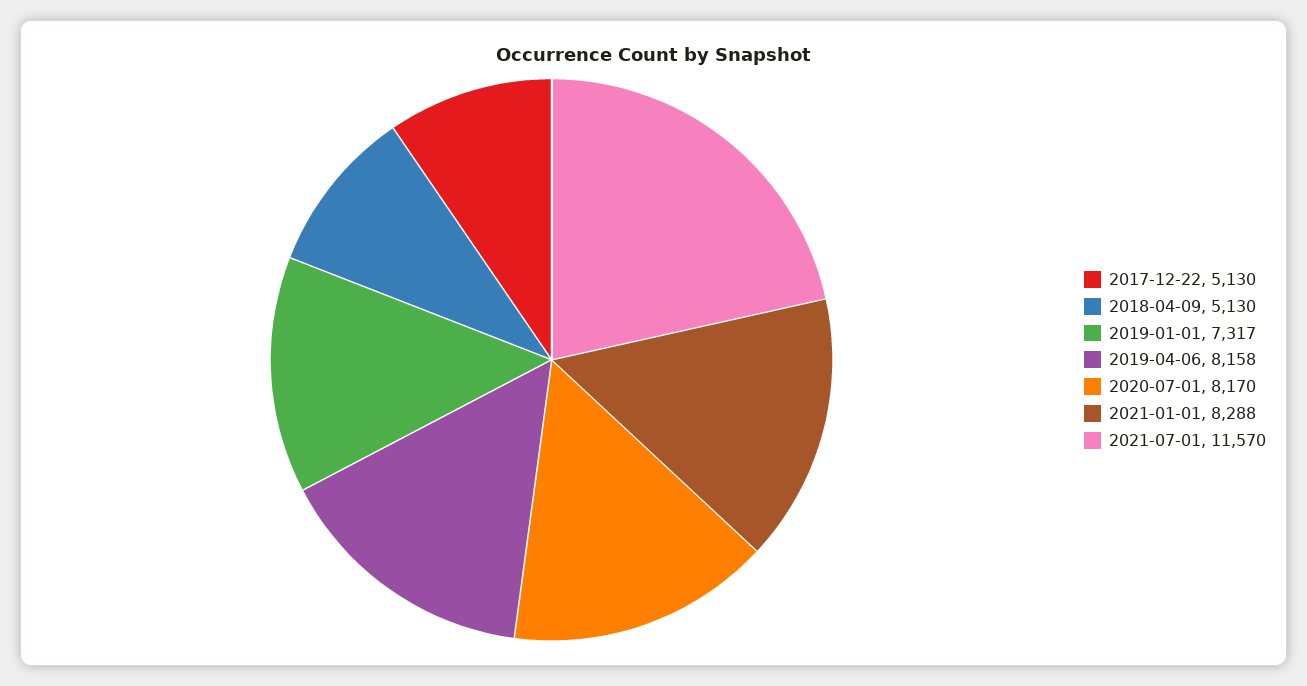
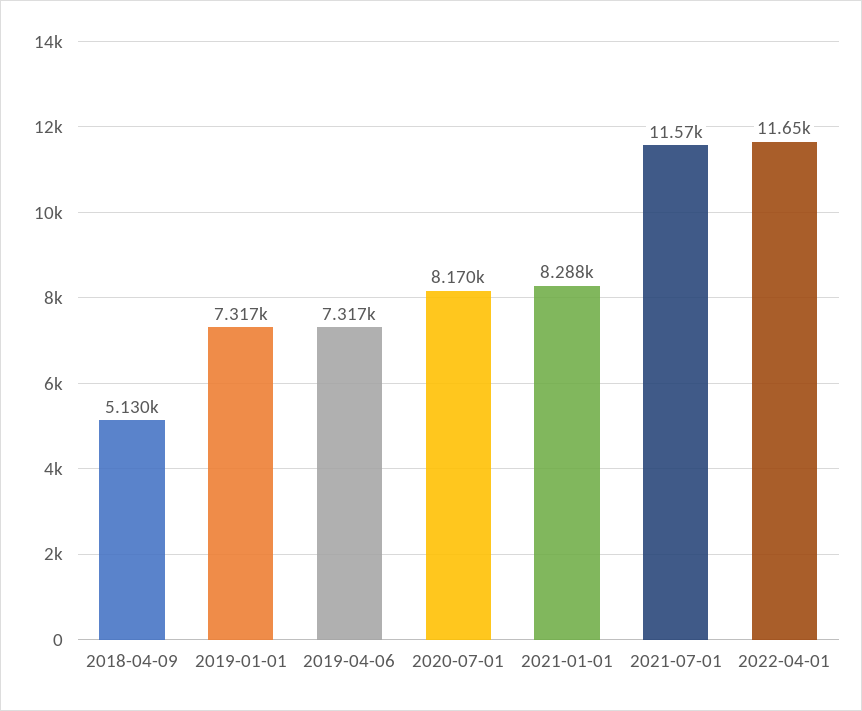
2017-12-22: 5130 -> none
2019-04-06: 8158 -> 7317
2022-04-01: none -> 11650

